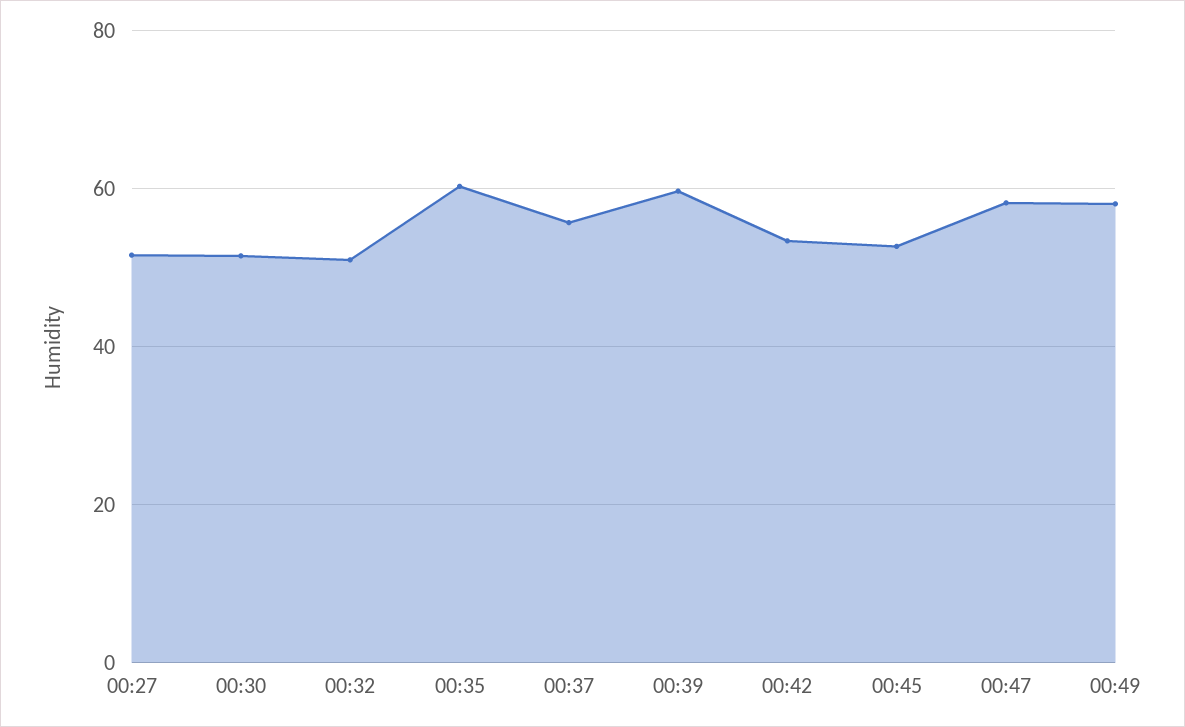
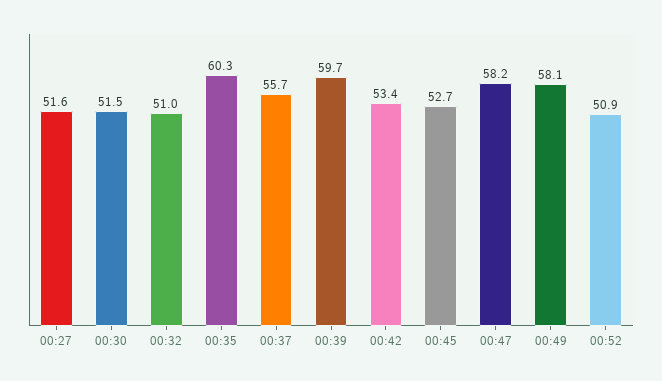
00:52: none -> 50.9

